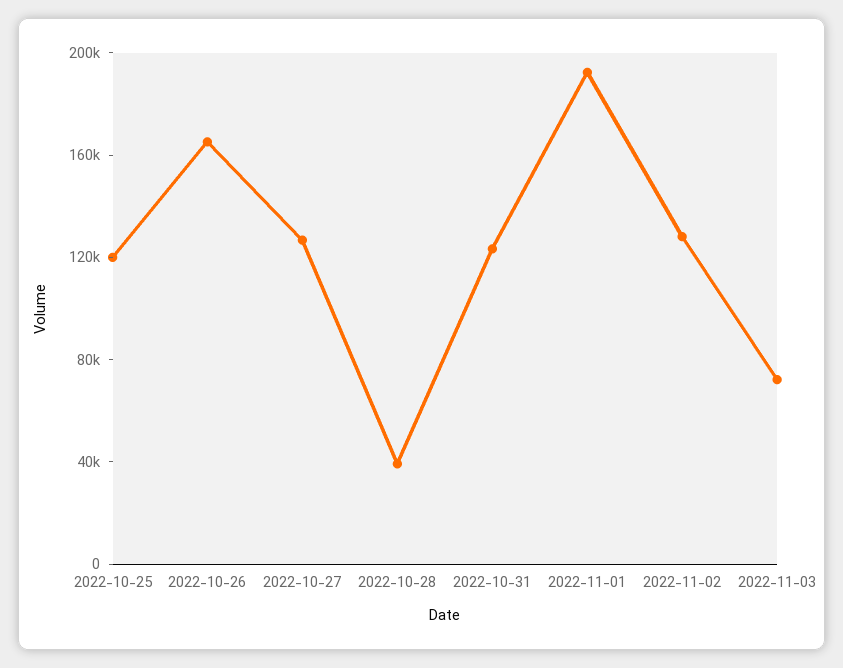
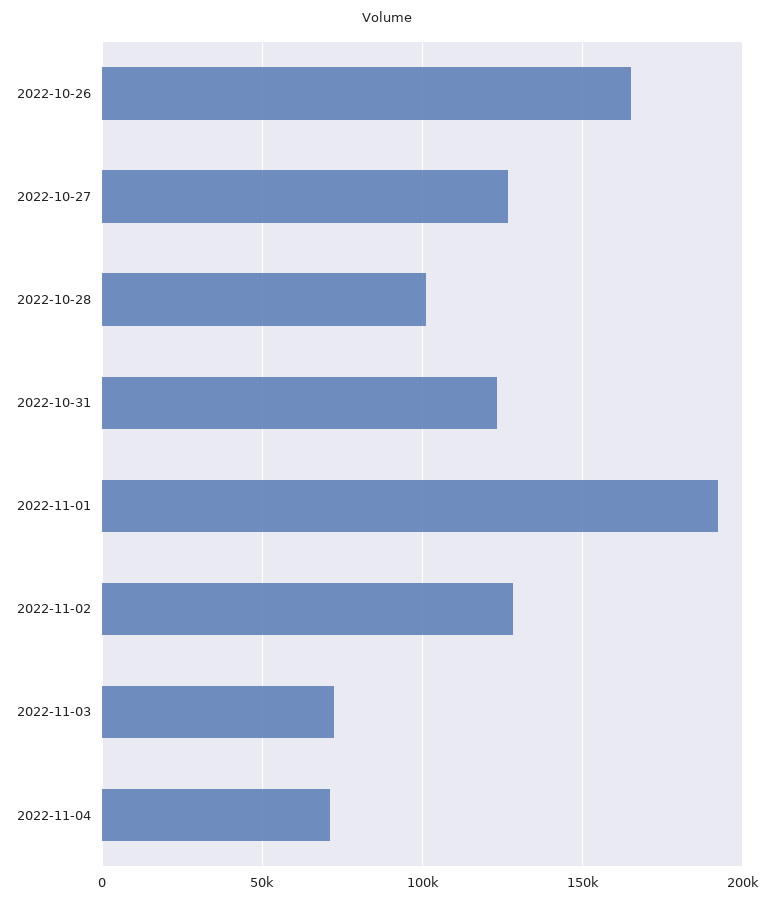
2022-10-25: 120000 -> none
2022-10-28: 40000 -> 100000
2022-11-04: none -> 70000

